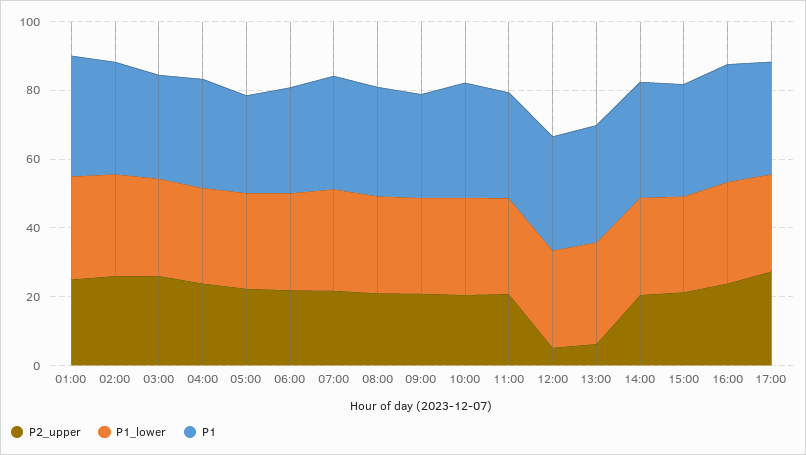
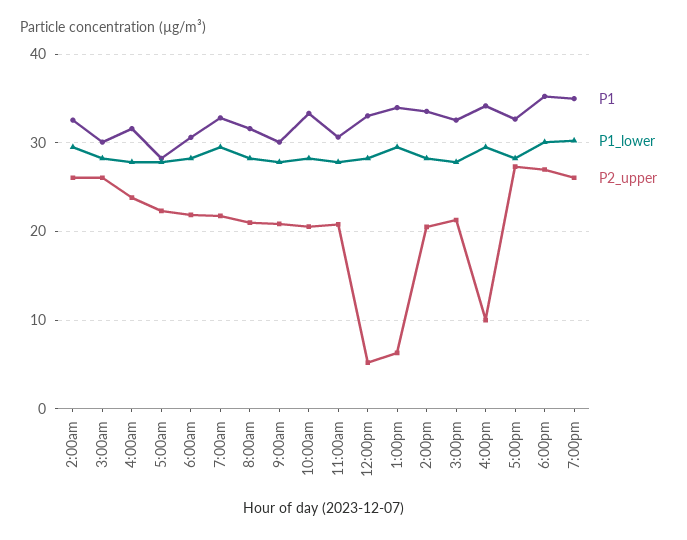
P2_upper, 01:00: 25 -> none
P1_lower, 01:00: 30 -> none
P1, 01:00: 35 -> none
P2_upper, 16:00: 25 -> 10
P1, 6:00pm: none -> 35
P1_lower, 6:00pm: none -> 30
P2_upper, 6:00pm: none -> 27
P1, 7:00pm: none -> 35
P1_lower, 7:00pm: none -> 30
P2_upper, 7:00pm: none -> 26

